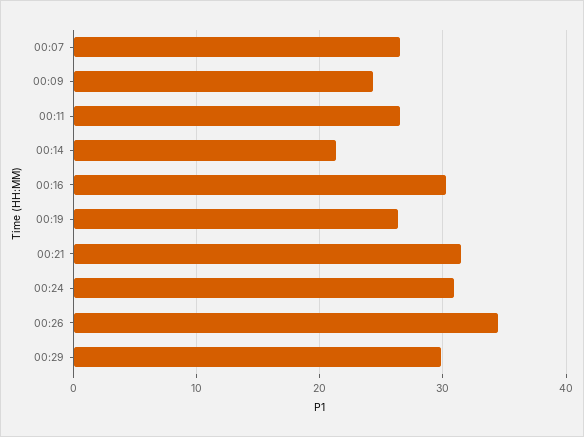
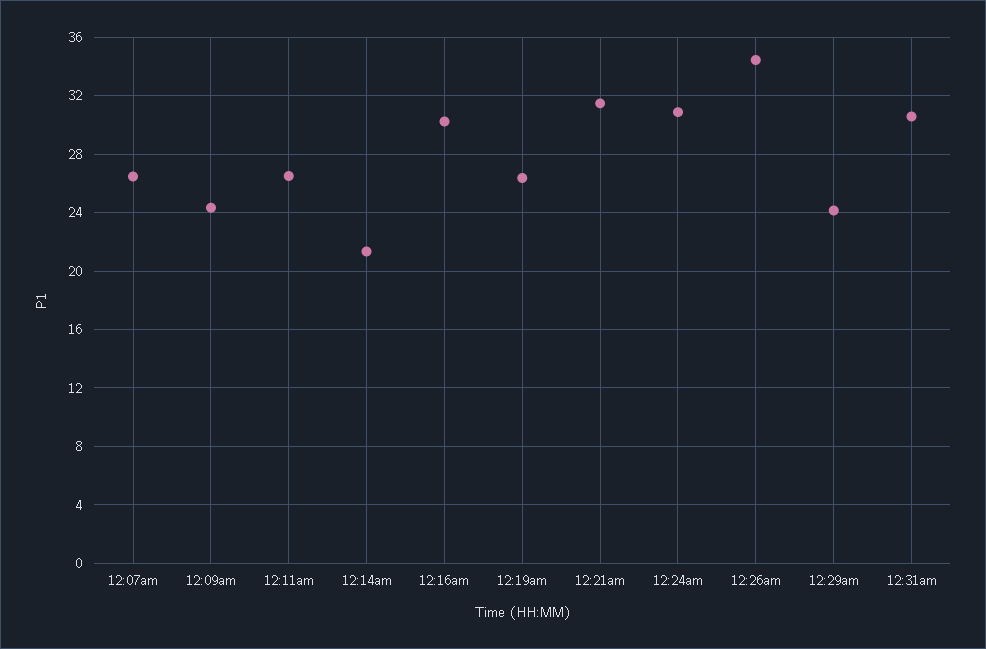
00:29: 30 -> 24
12:31am: none -> 30.5

